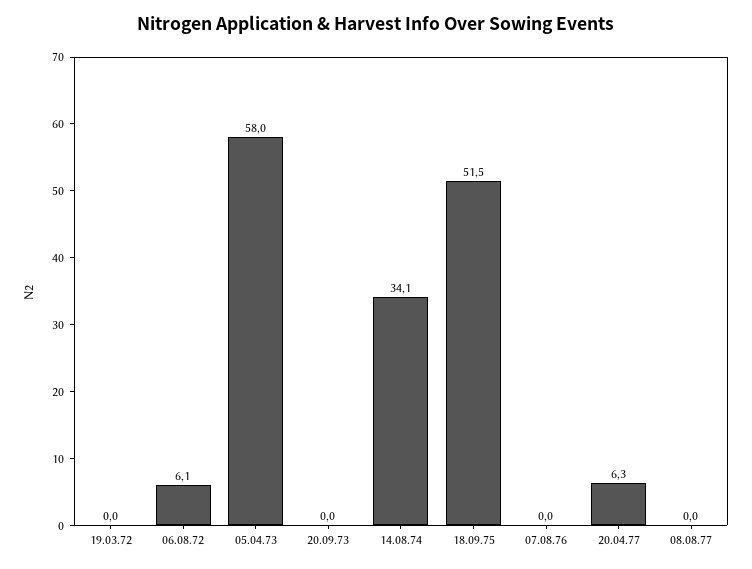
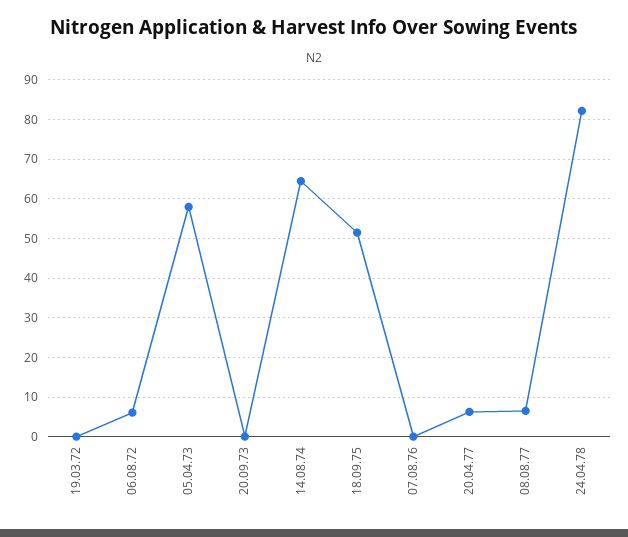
14.08.74: 34.1 -> 64
08.08.77: 0 -> 6
24.04.78: none -> 82

